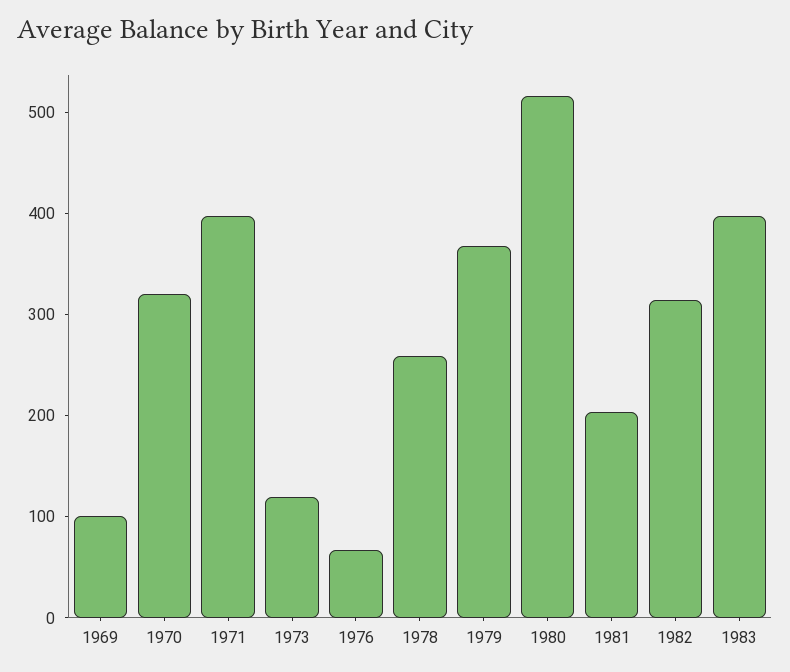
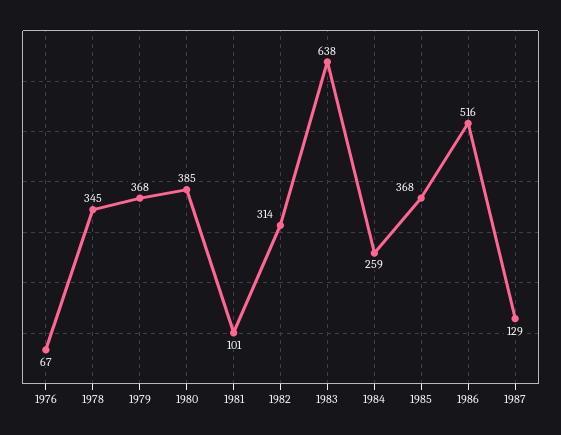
1969: 100 -> none
1970: 320 -> none
1971: 400 -> none
1973: 120 -> none
1978: 260 -> 345
1980: 520 -> 385
1981: 200 -> 101
1983: 400 -> 638
1984: none -> 259
1985: none -> 368
1986: none -> 516
1987: none -> 129

